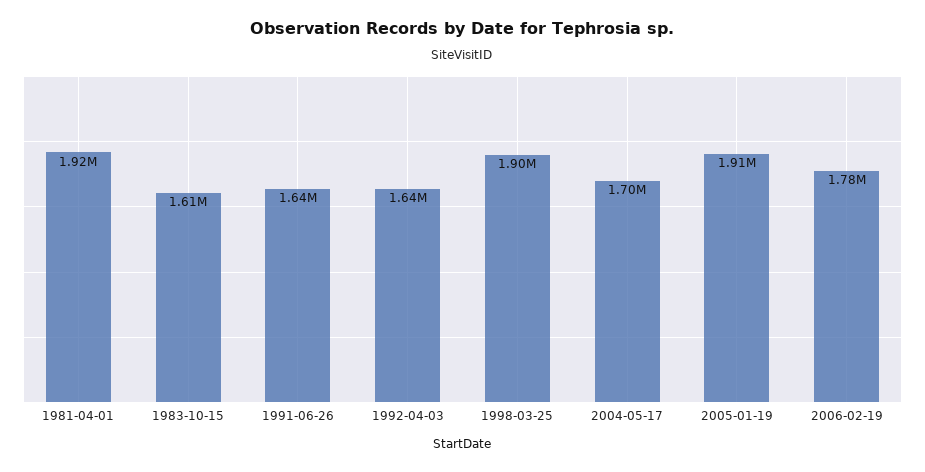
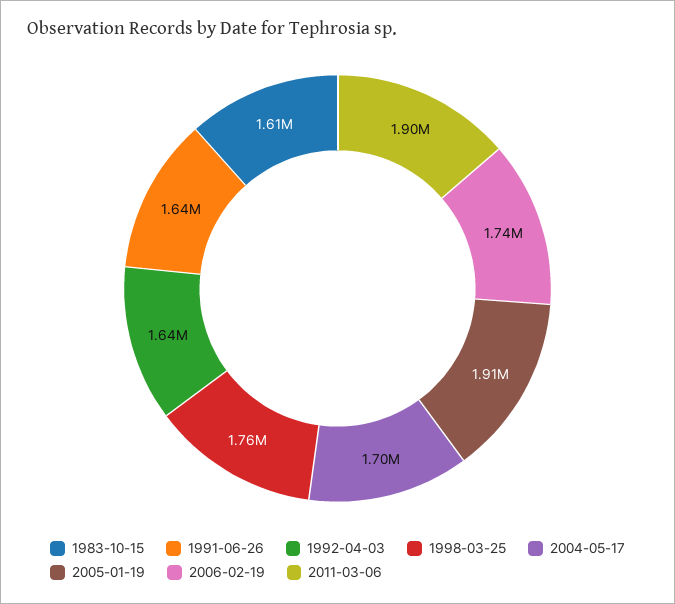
1981-04-01: 1920000 -> none
1998-03-25: 1900000 -> 1760000
2006-02-19: 1780000 -> 1740000
2011-03-06: none -> 1900000

